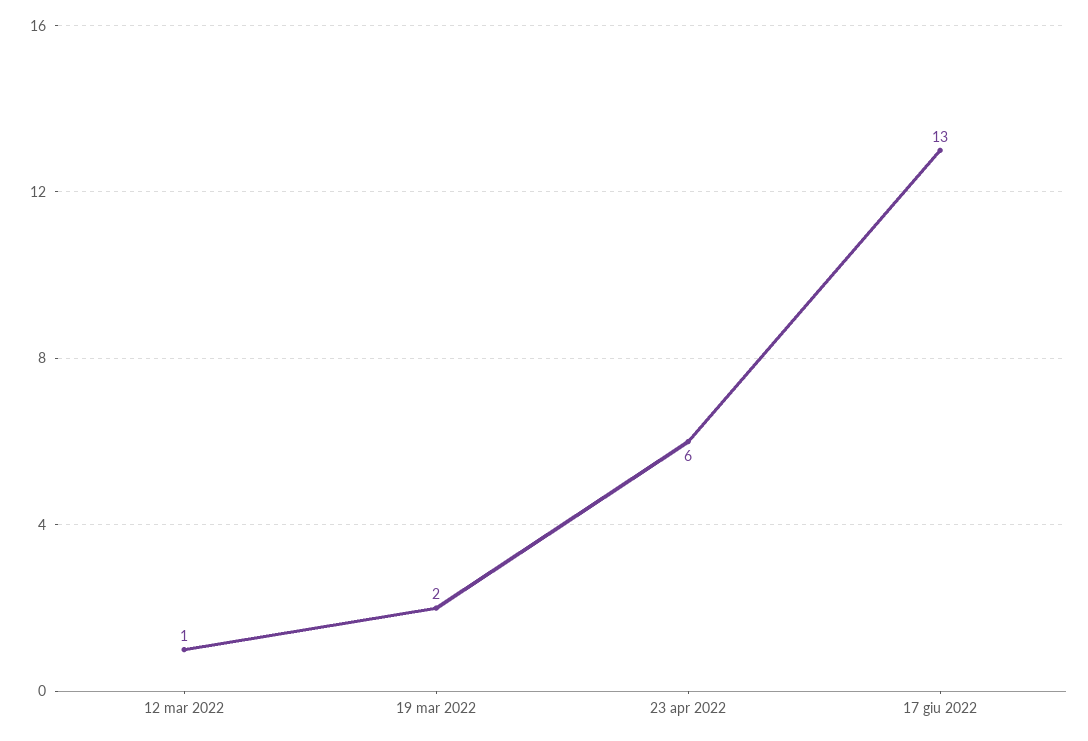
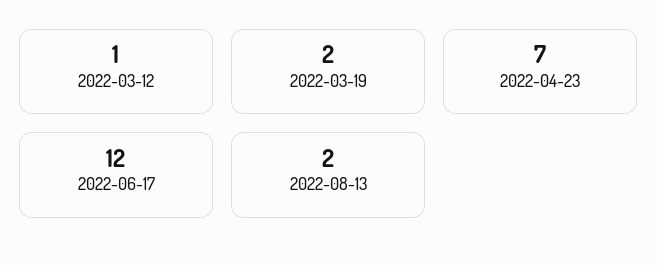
23 apr 2022: 6 -> 7
17 giu 2022: 13 -> 12
2022-08-13: none -> 2

